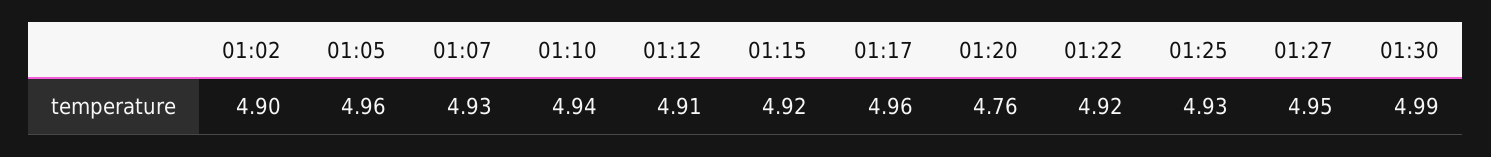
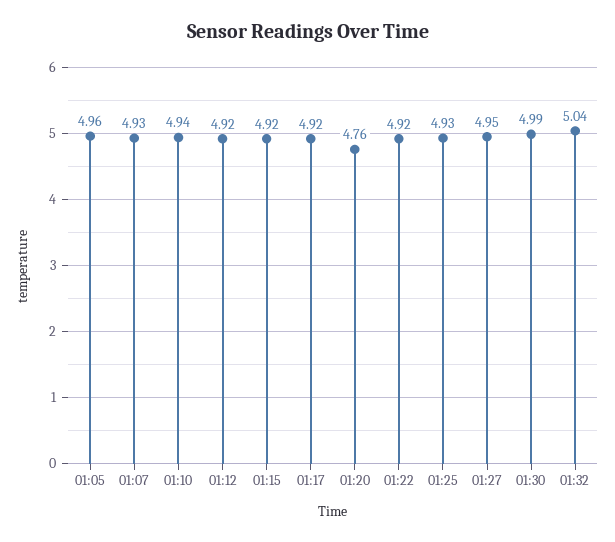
01:02: 4.9 -> none
01:12: 4.91 -> 4.92
01:17: 4.96 -> 4.92
01:32: none -> 5.04

